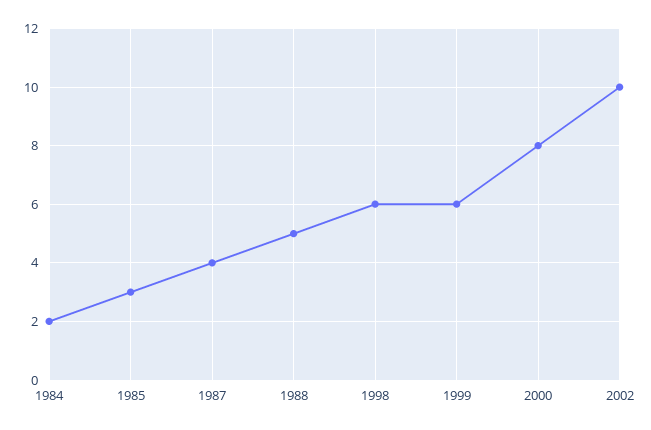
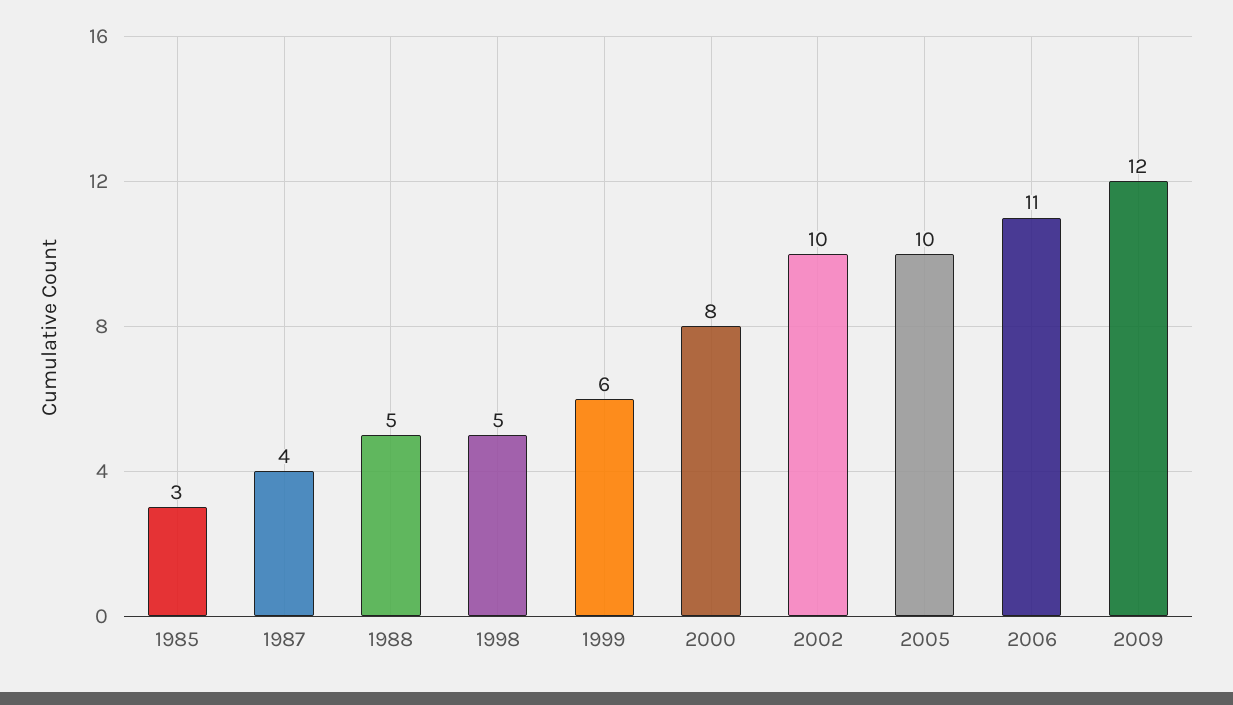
1984: 2 -> none
1998: 6 -> 5
2005: none -> 10
2006: none -> 11
2009: none -> 12

